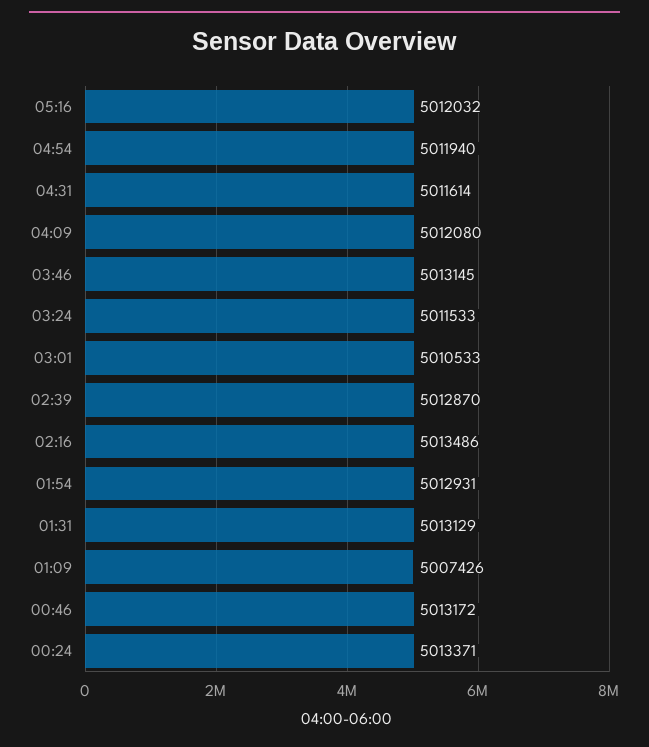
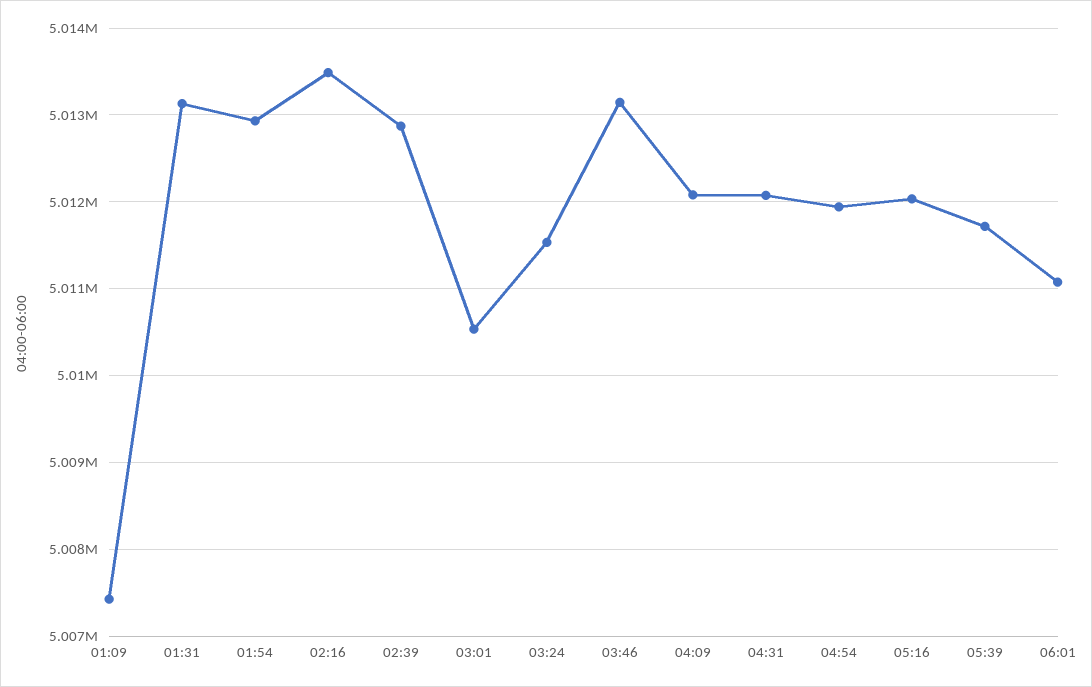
04:31: 5011614 -> 5012100
00:46: 5013172 -> none
00:24: 5013371 -> none
05:39: none -> 5011700
06:01: none -> 5011100

